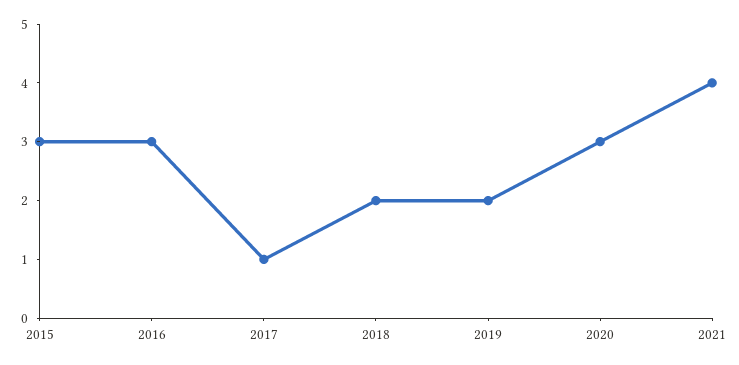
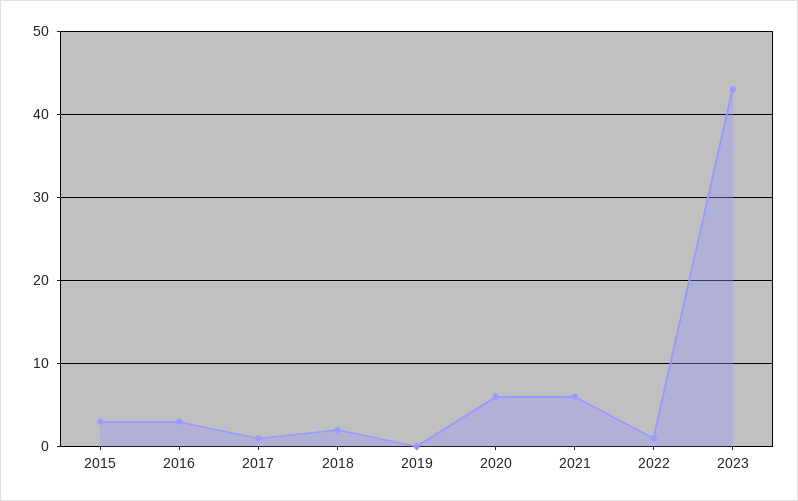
2019: 2 -> 0
2020: 3 -> 6
2021: 4 -> 6
2022: none -> 1
2023: none -> 43

